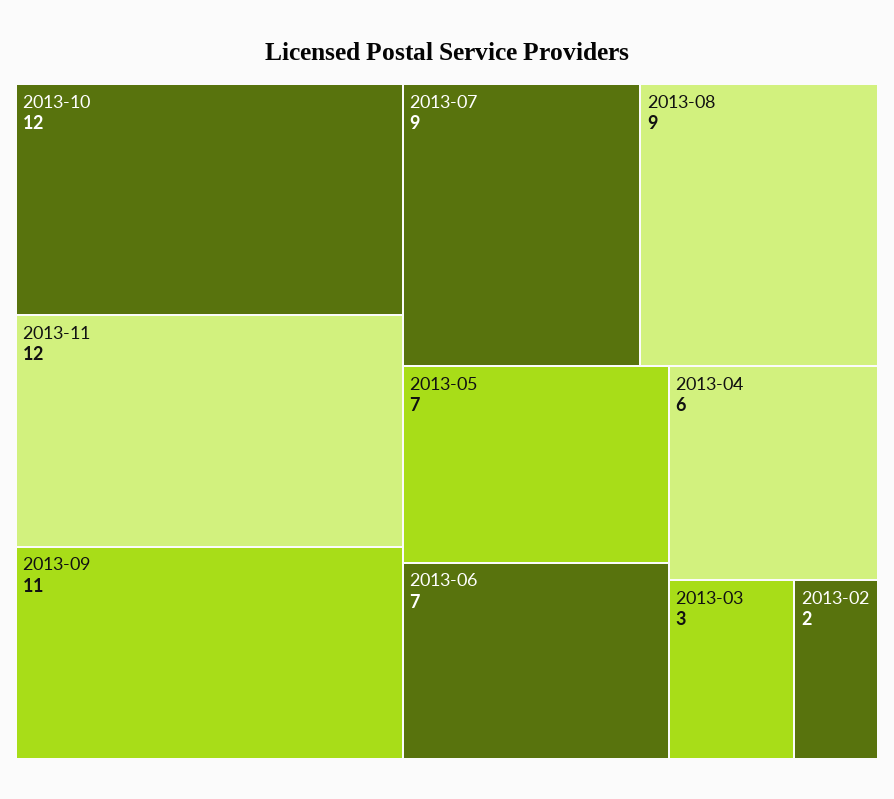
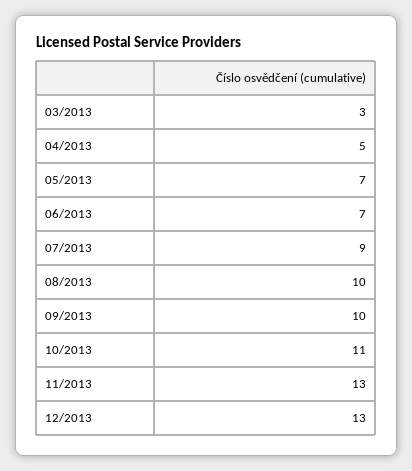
2013-10: 12 -> 11
2013-11: 12 -> 13
2013-09: 11 -> 10
2013-08: 9 -> 10
2013-04: 6 -> 5
2013-02: 2 -> none
12/2013: none -> 13

